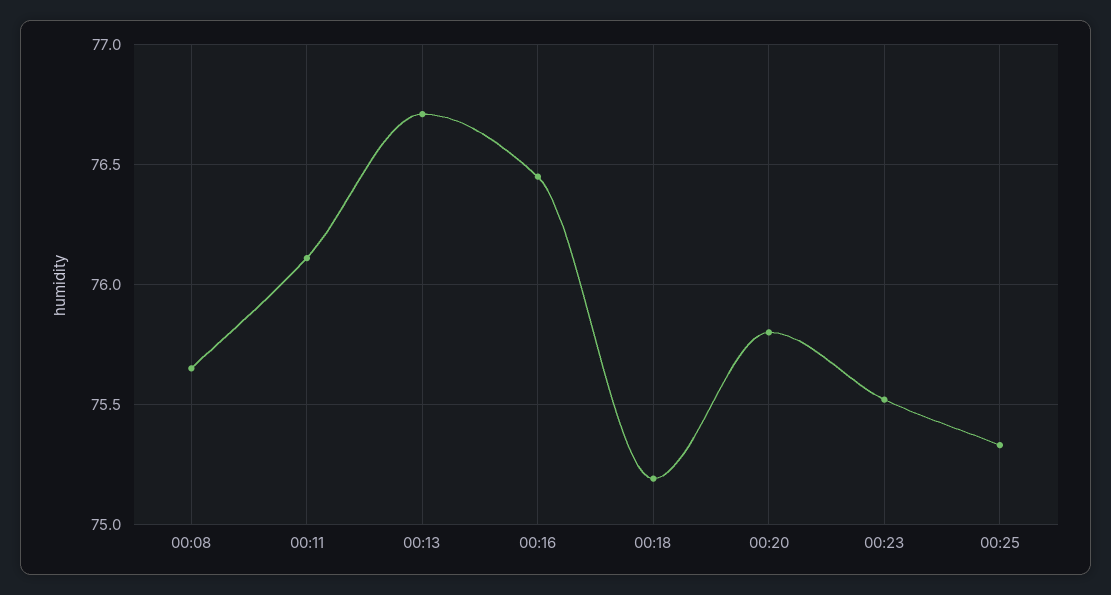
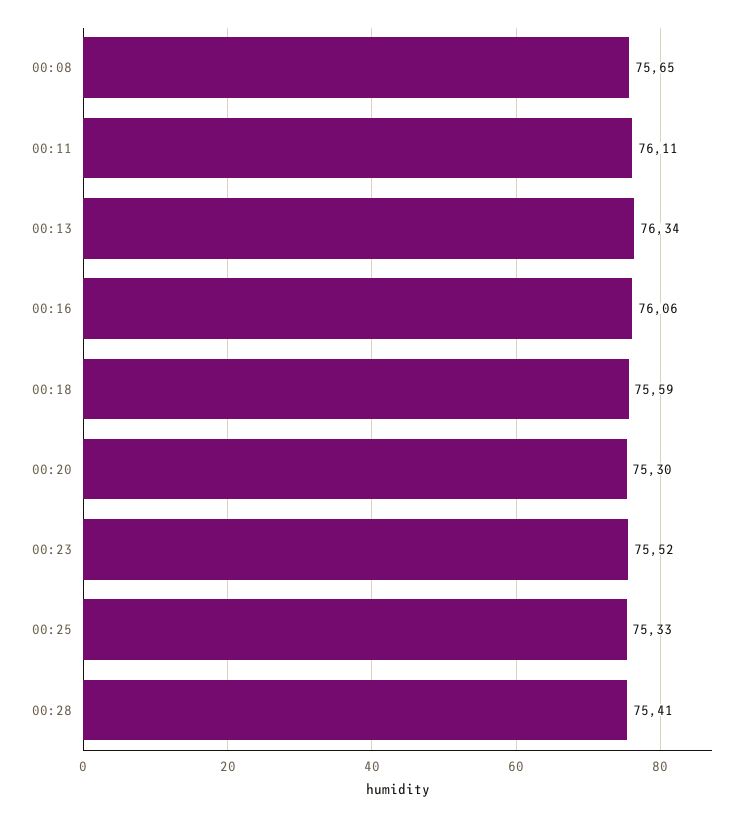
00:13: 76.7 -> 76.34
00:16: 76.45 -> 76.06
00:18: 75.2 -> 75.59
00:20: 75.8 -> 75.3
00:28: none -> 75.41

